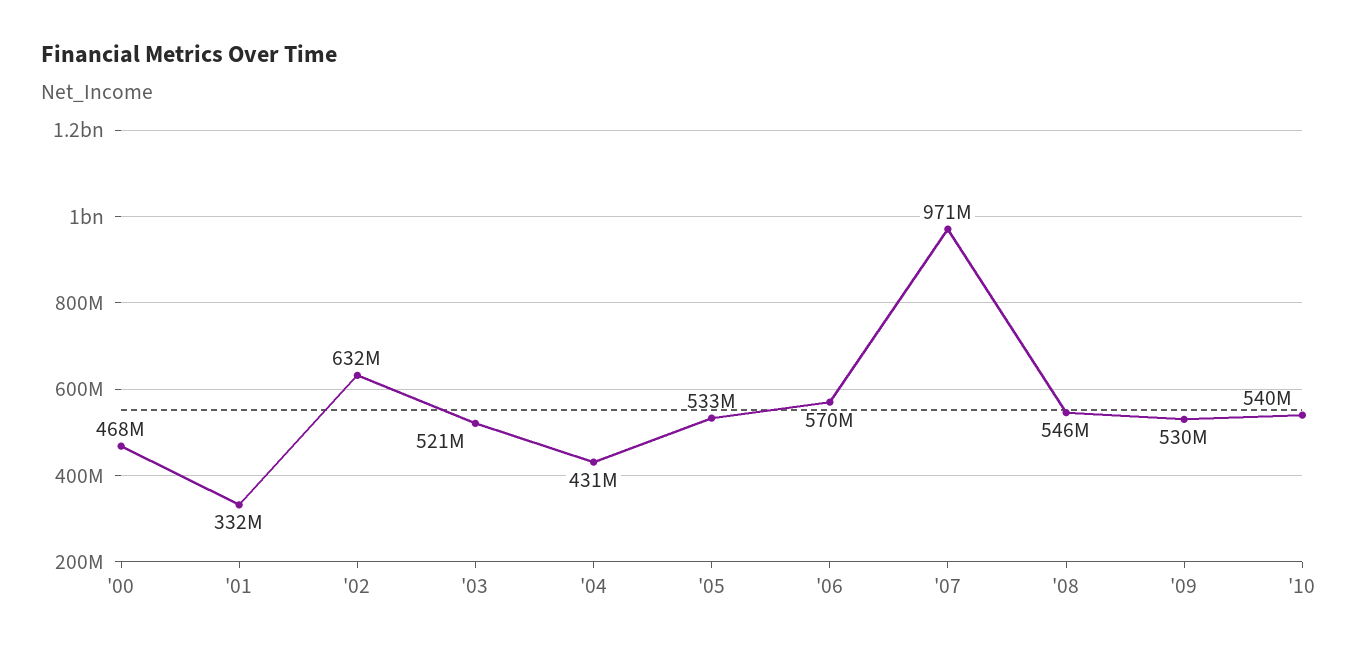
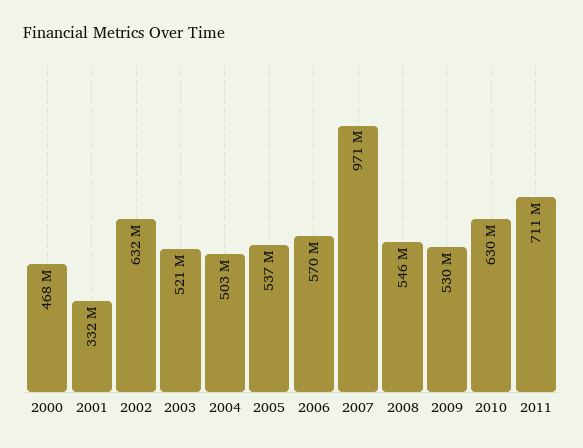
'04: 431000000 -> 503000000
'05: 533000000 -> 537000000
'10: 540000000 -> 630000000
2011: none -> 711000000

